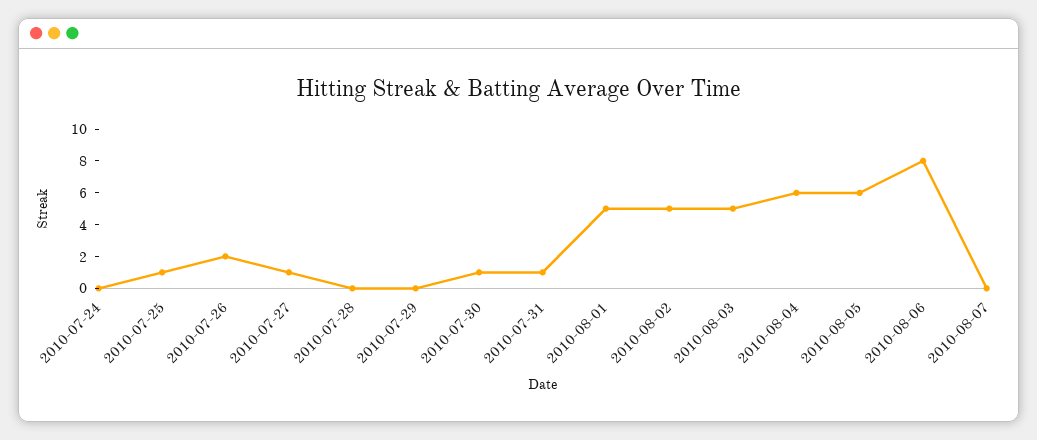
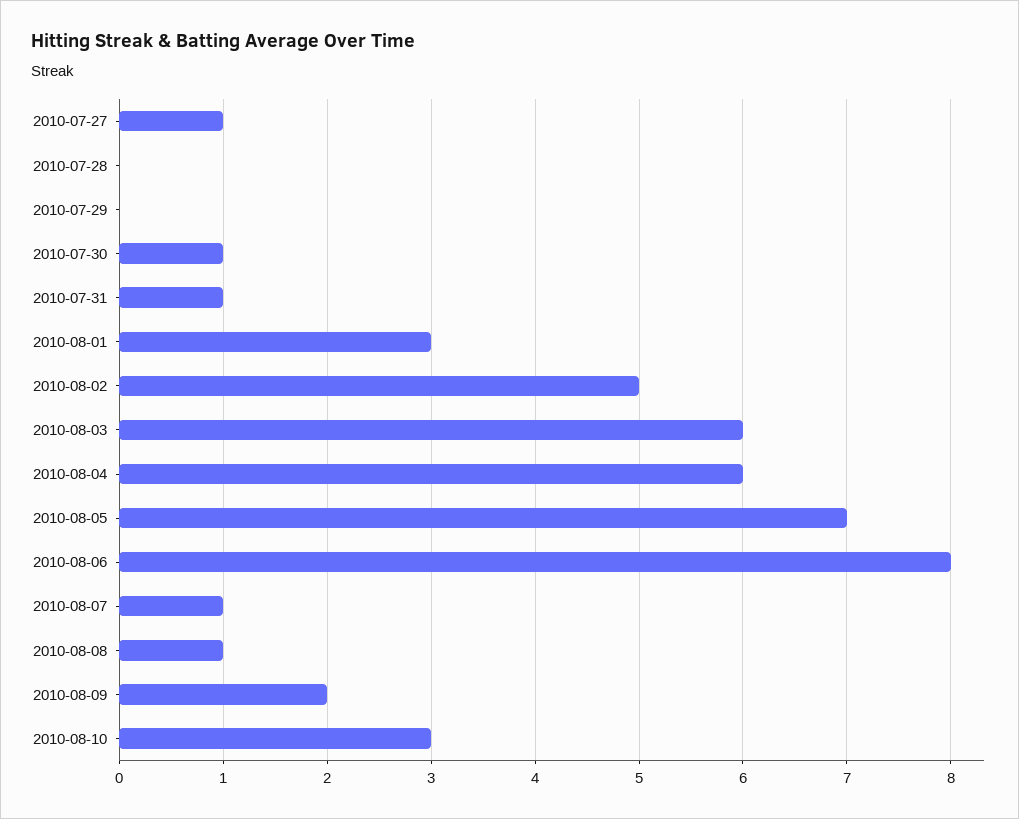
2010-07-24: 0 -> none
2010-07-25: 1 -> none
2010-07-26: 2 -> none
2010-08-01: 5 -> 3
2010-08-03: 5 -> 6
2010-08-05: 6 -> 7
2010-08-07: 0 -> 1
2010-08-08: none -> 1
2010-08-09: none -> 2
2010-08-10: none -> 3

